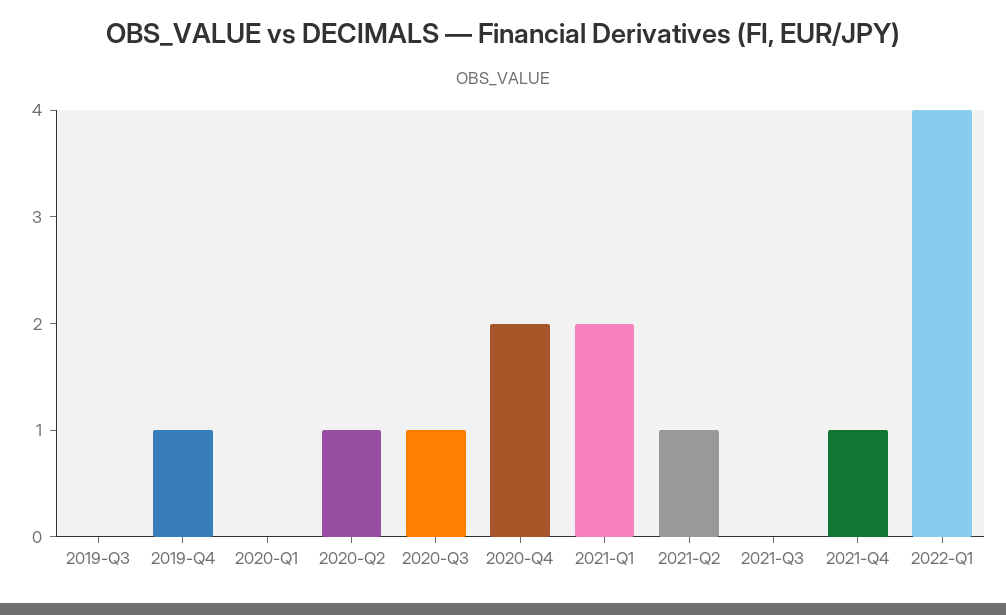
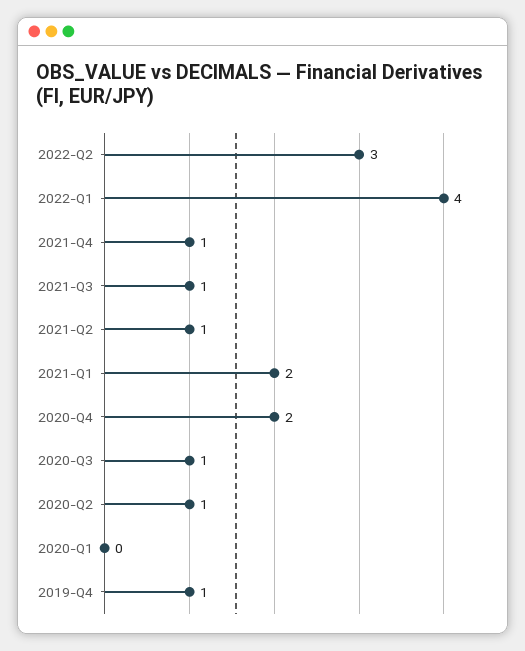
2019-Q3: 0 -> none
2021-Q3: 0 -> 1
2022-Q2: none -> 3

